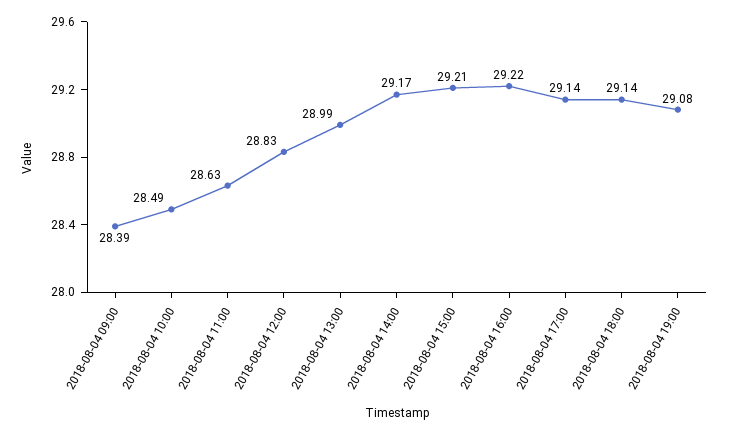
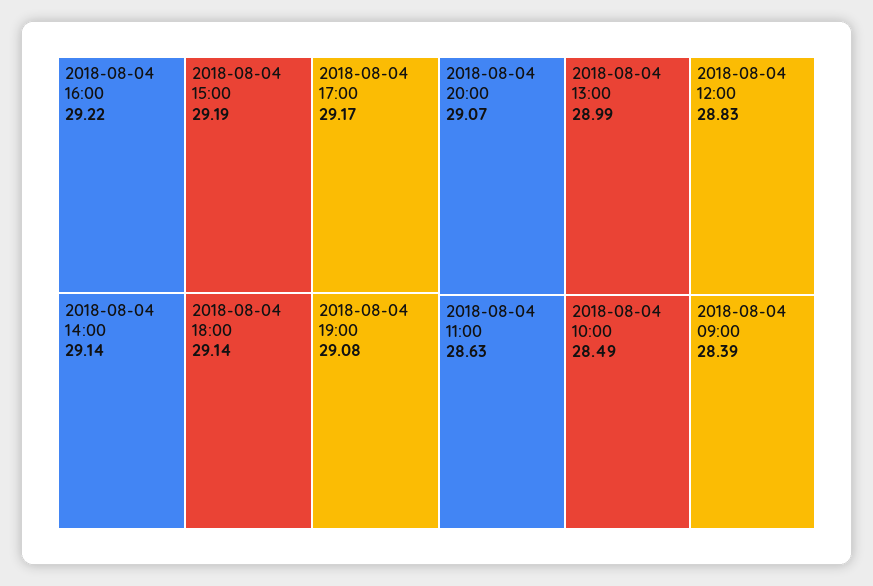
2018-08-04 14:00: 29.17 -> 29.14
2018-08-04 15:00: 29.21 -> 29.19
2018-08-04 17:00: 29.14 -> 29.17
2018-08-04 20:00: none -> 29.07

